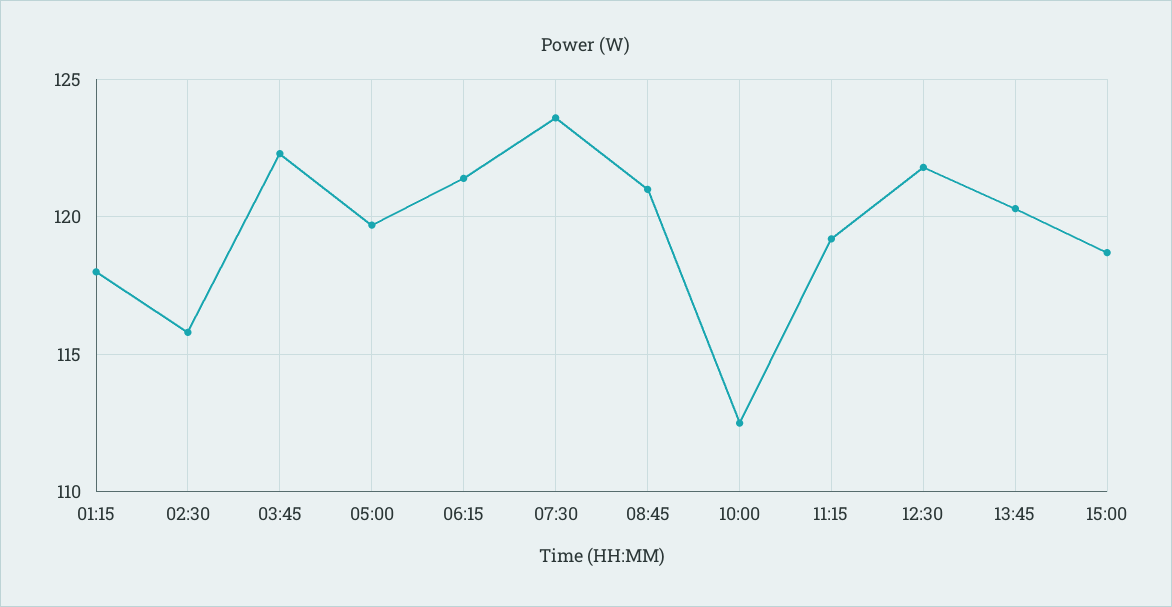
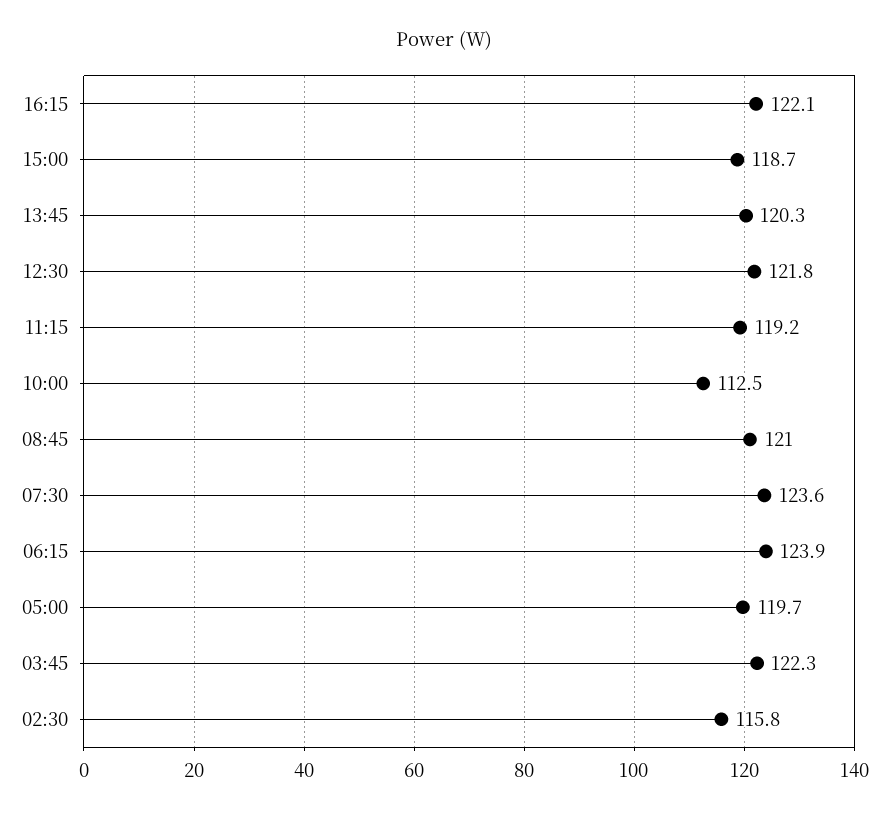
01:15: 118 -> none
06:15: 121.5 -> 123.9
16:15: none -> 122.1

